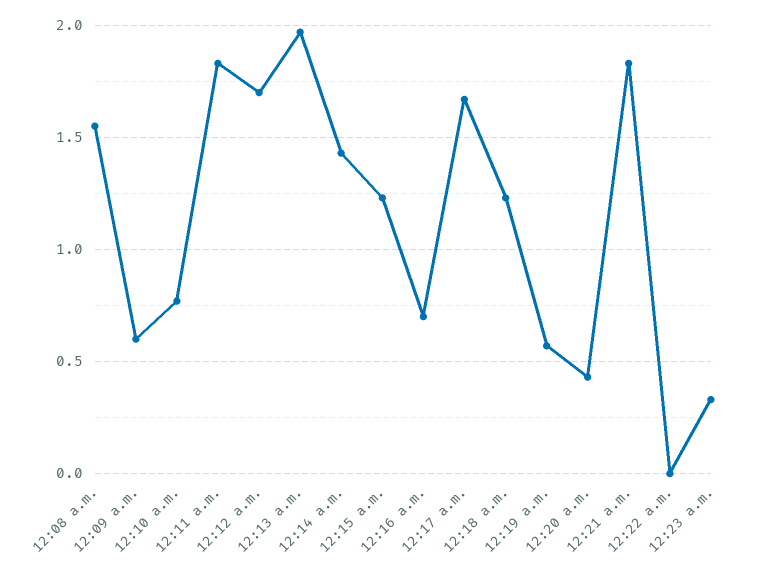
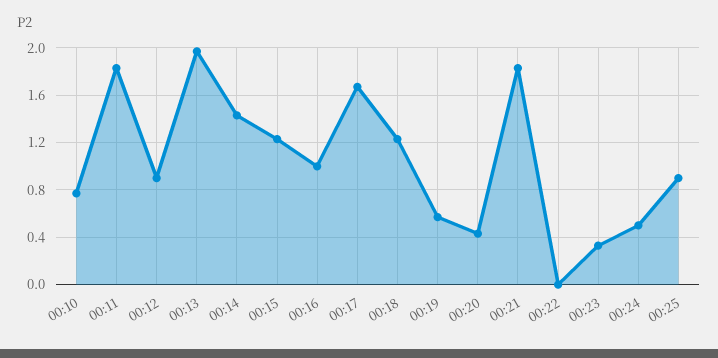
12:08 a.m.: 1.55 -> none
12:09 a.m.: 0.6 -> none
12:12 a.m.: 1.7 -> 0.9
12:16 a.m.: 0.7 -> 1
00:24: none -> 0.5
00:25: none -> 0.9

